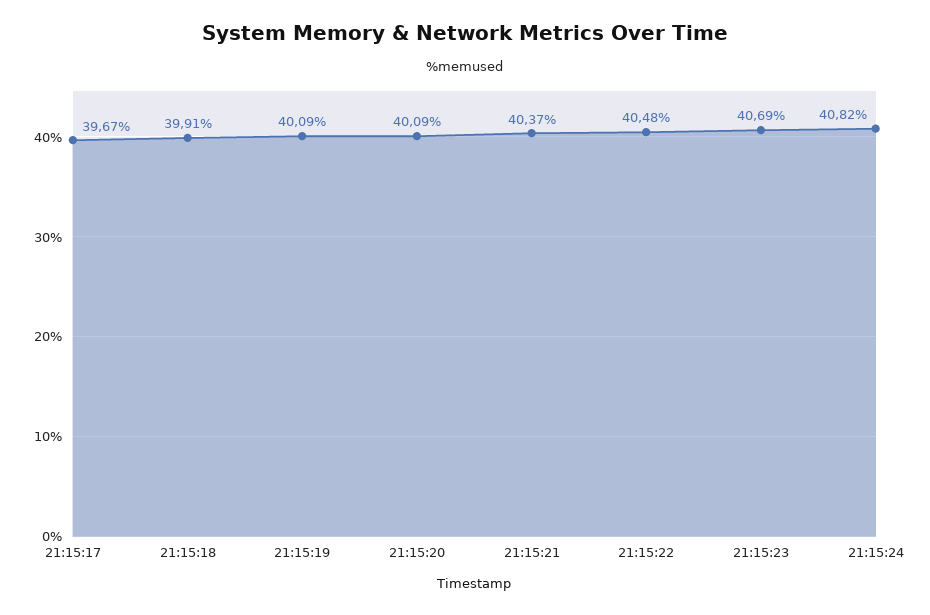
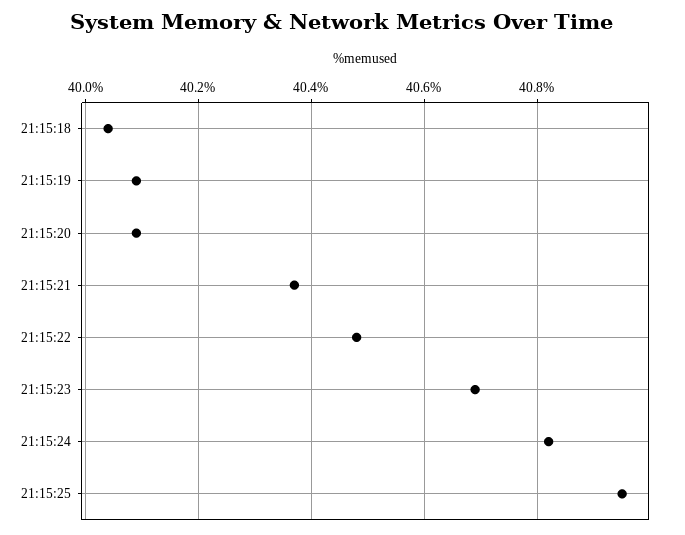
21:15:17: 39.67 -> none
21:15:18: 39.91 -> 40.05
21:15:25: none -> 40.95

